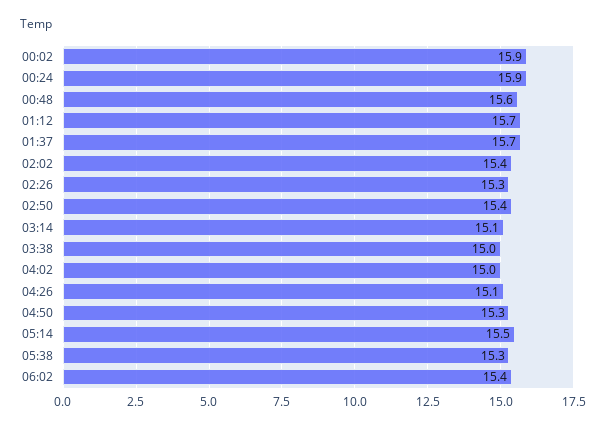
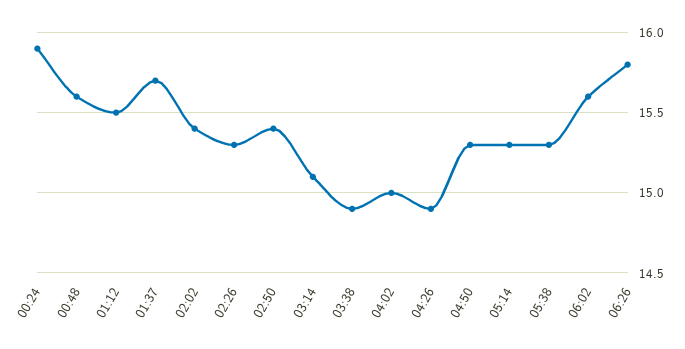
00:02: 15.9 -> none
01:12: 15.7 -> 15.5
03:38: 15 -> 14.9
04:26: 15.1 -> 14.9
05:14: 15.5 -> 15.3
06:02: 15.4 -> 15.6
06:26: none -> 15.8

